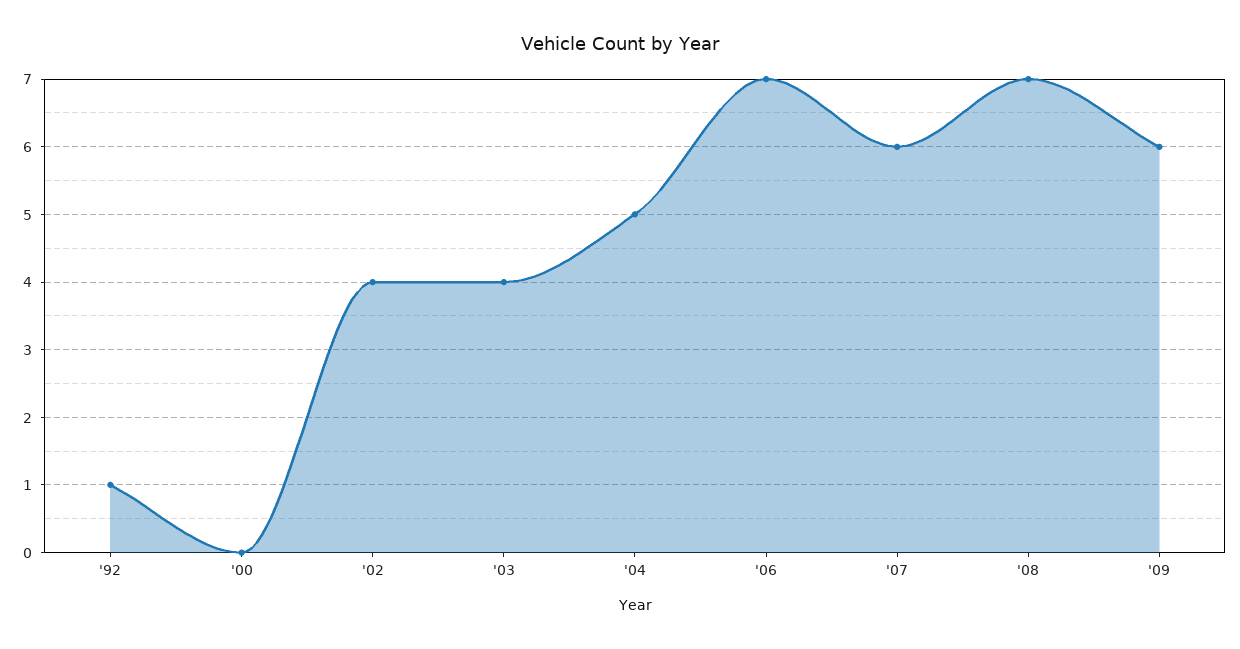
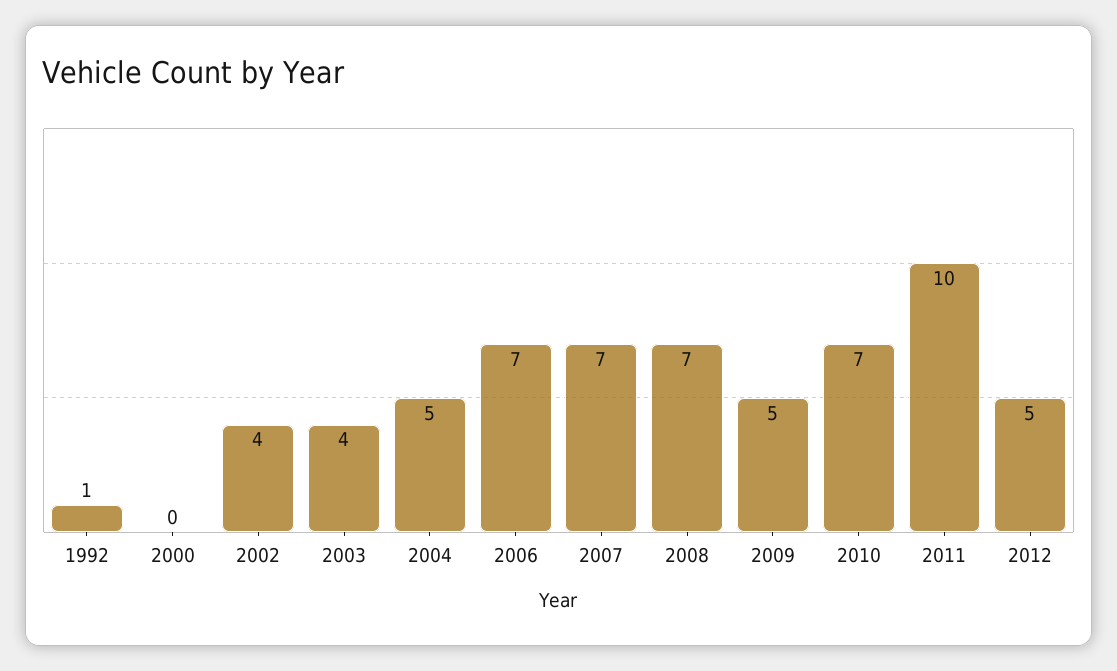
'07: 6 -> 7
'09: 6 -> 5
2010: none -> 7
2011: none -> 10
2012: none -> 5

